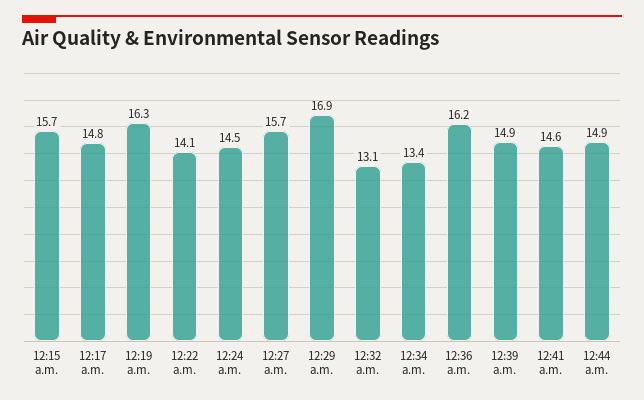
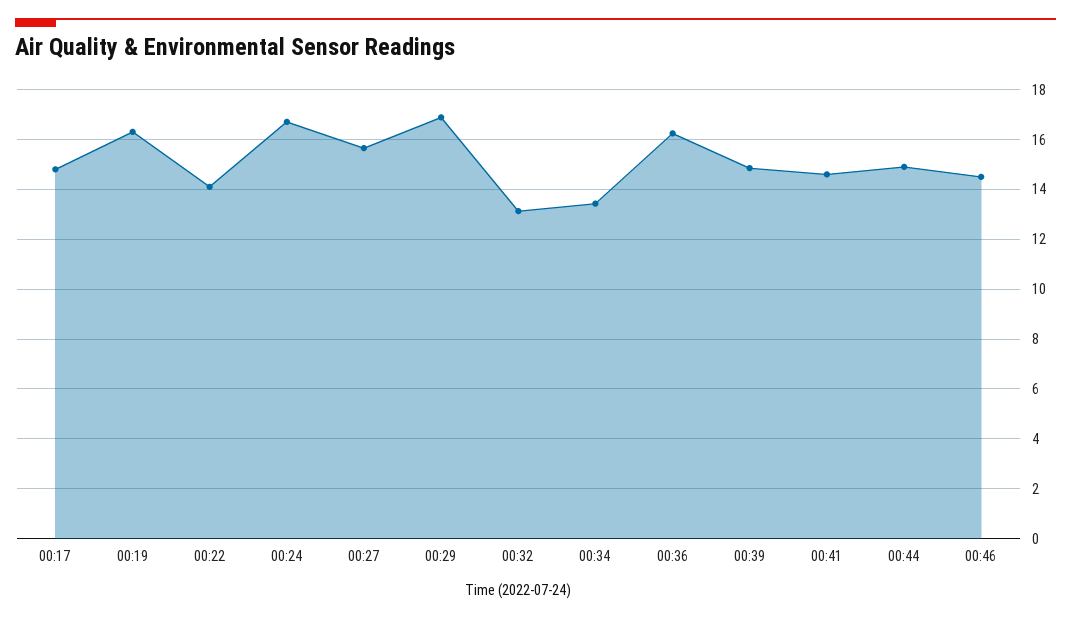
12:15 a.m.: 15.7 -> none
12:24 a.m.: 14.5 -> 16.75
00:46: none -> 14.5

